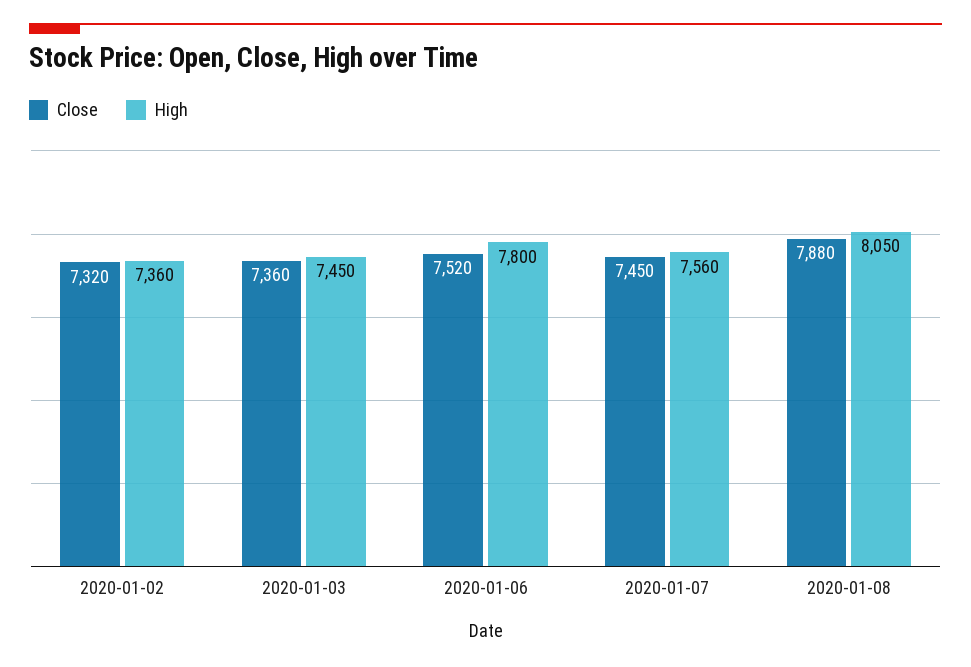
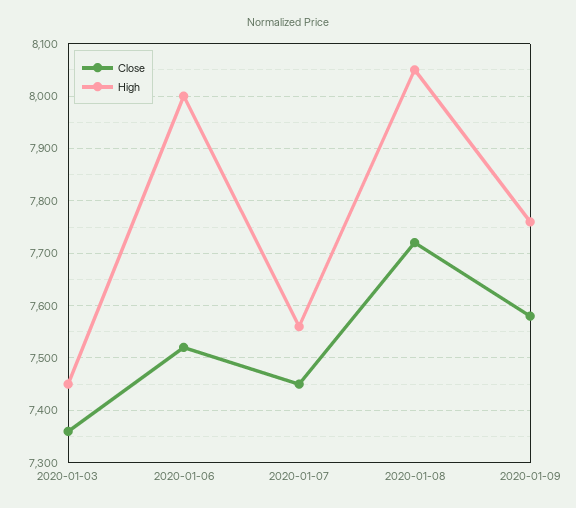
Close, 2020-01-02: 7320 -> none
High, 2020-01-02: 7360 -> none
High, 2020-01-06: 7800 -> 8000
Close, 2020-01-08: 7880 -> 7720
Close, 2020-01-09: none -> 7580
High, 2020-01-09: none -> 7760

